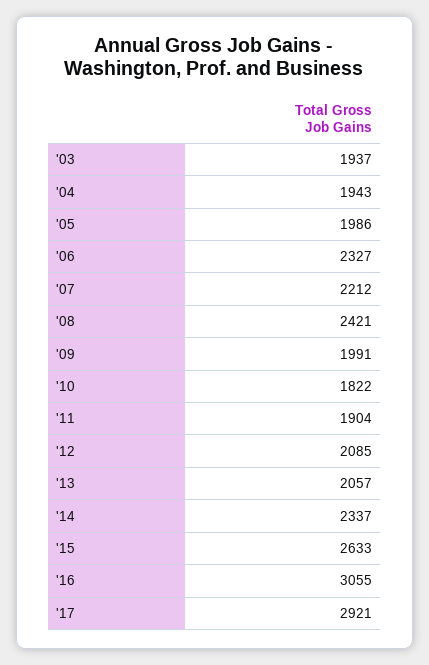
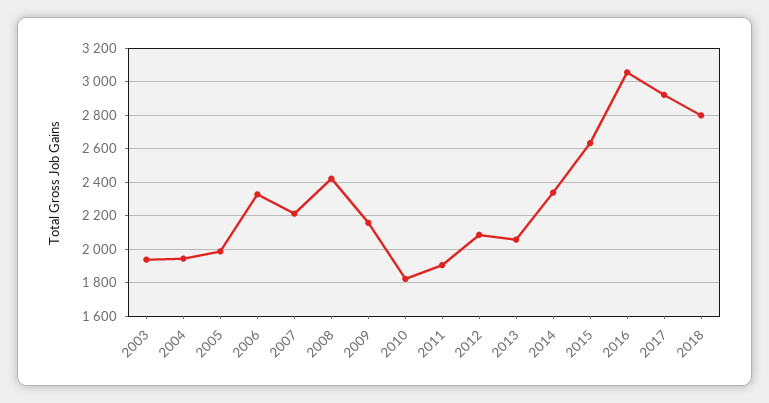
'09: 1991 -> 2150
2018: none -> 2800

